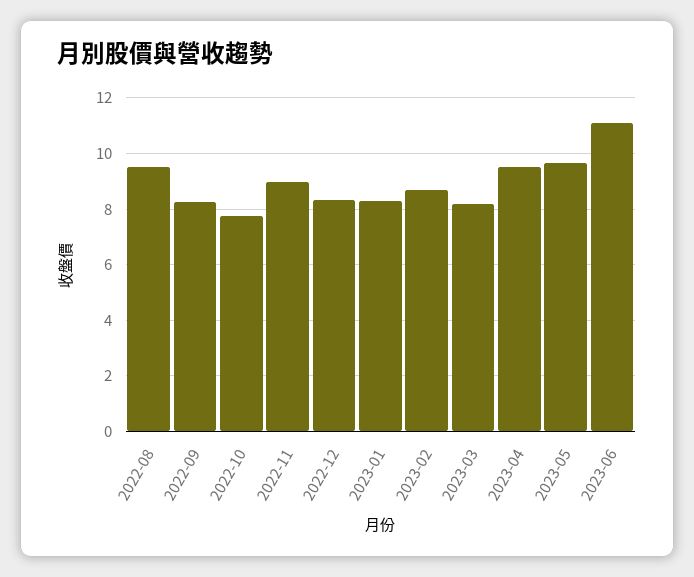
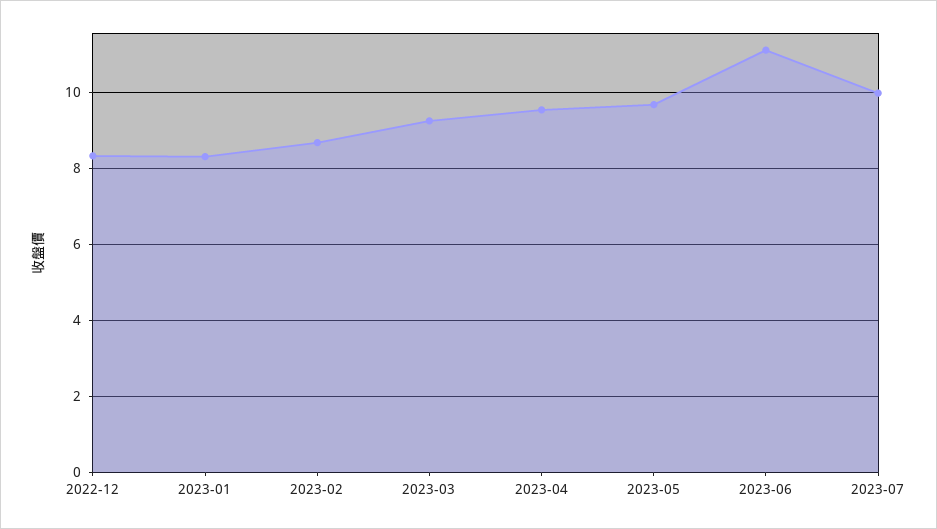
2022-08: 9.5 -> none
2022-09: 8.25 -> none
2022-10: 7.75 -> none
2022-11: 9 -> none
2023-03: 8.25 -> 9.2
2023-07: none -> 10

